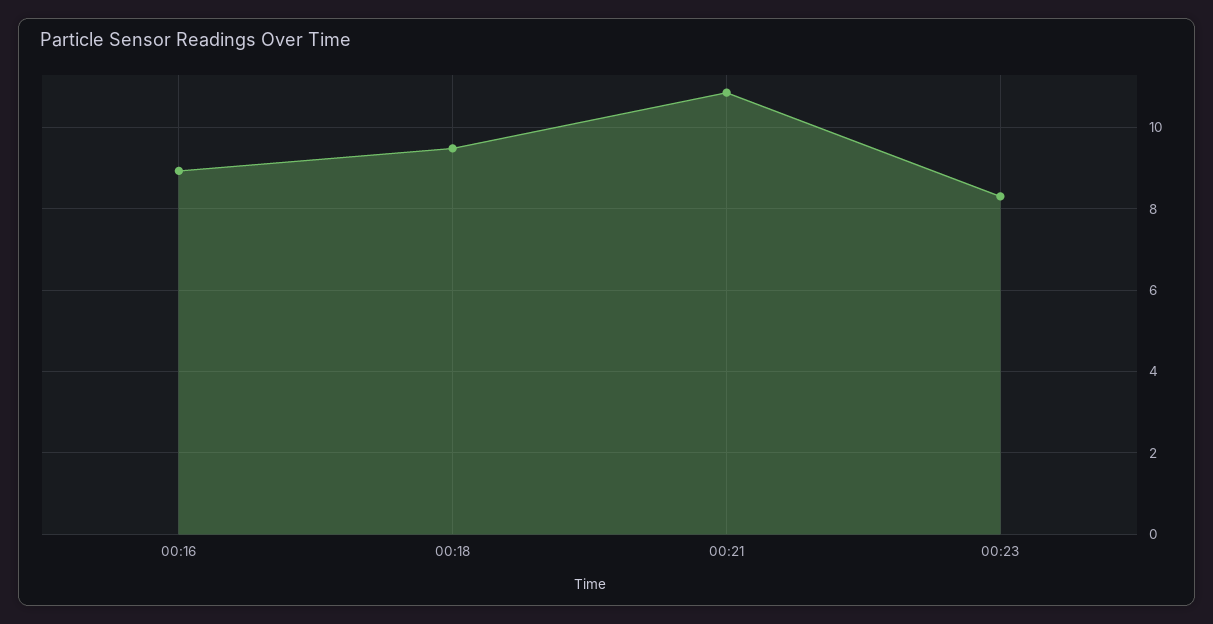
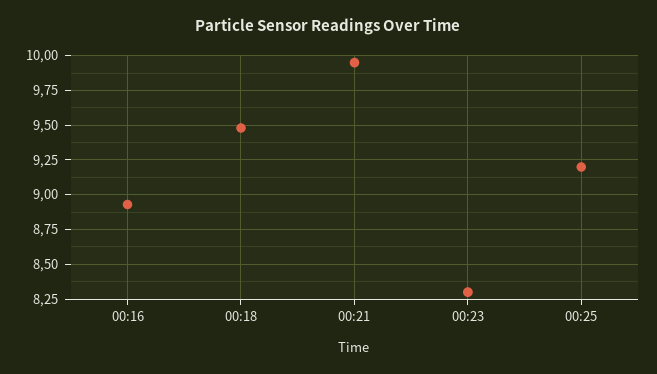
00:21: 10.8 -> 9.95
00:25: none -> 9.2

